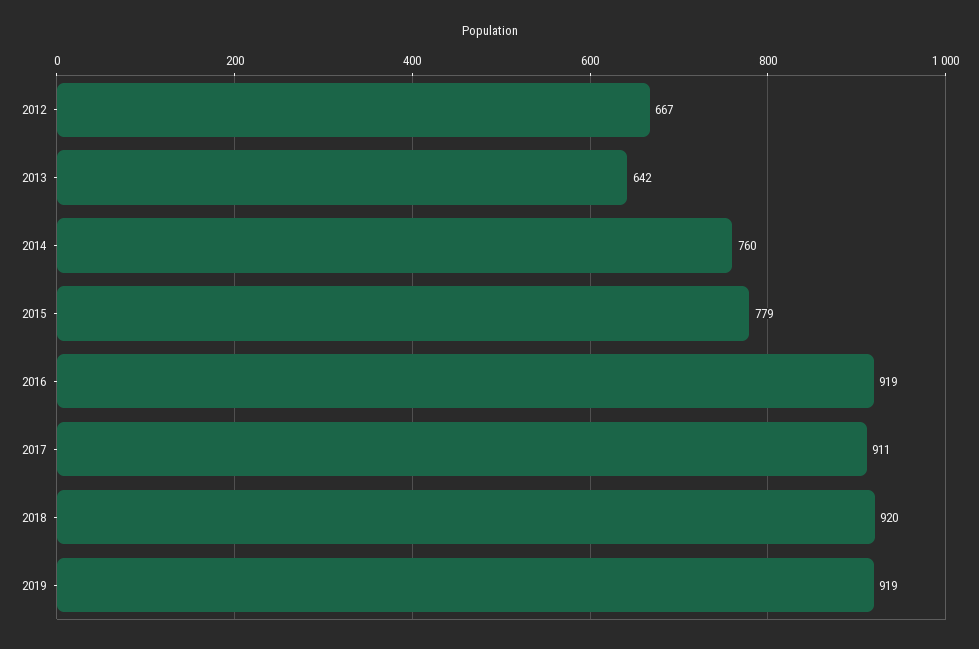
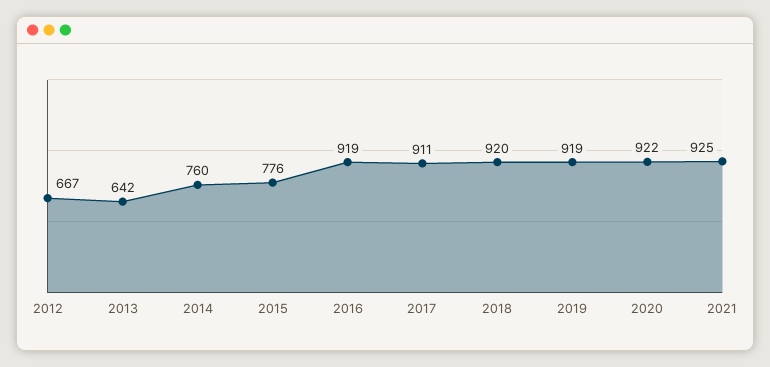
2015: 779 -> 776
2020: none -> 922
2021: none -> 925

